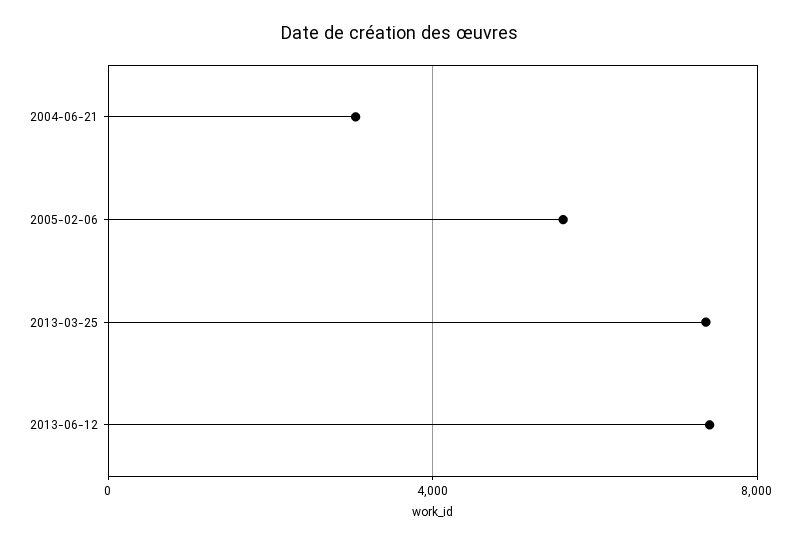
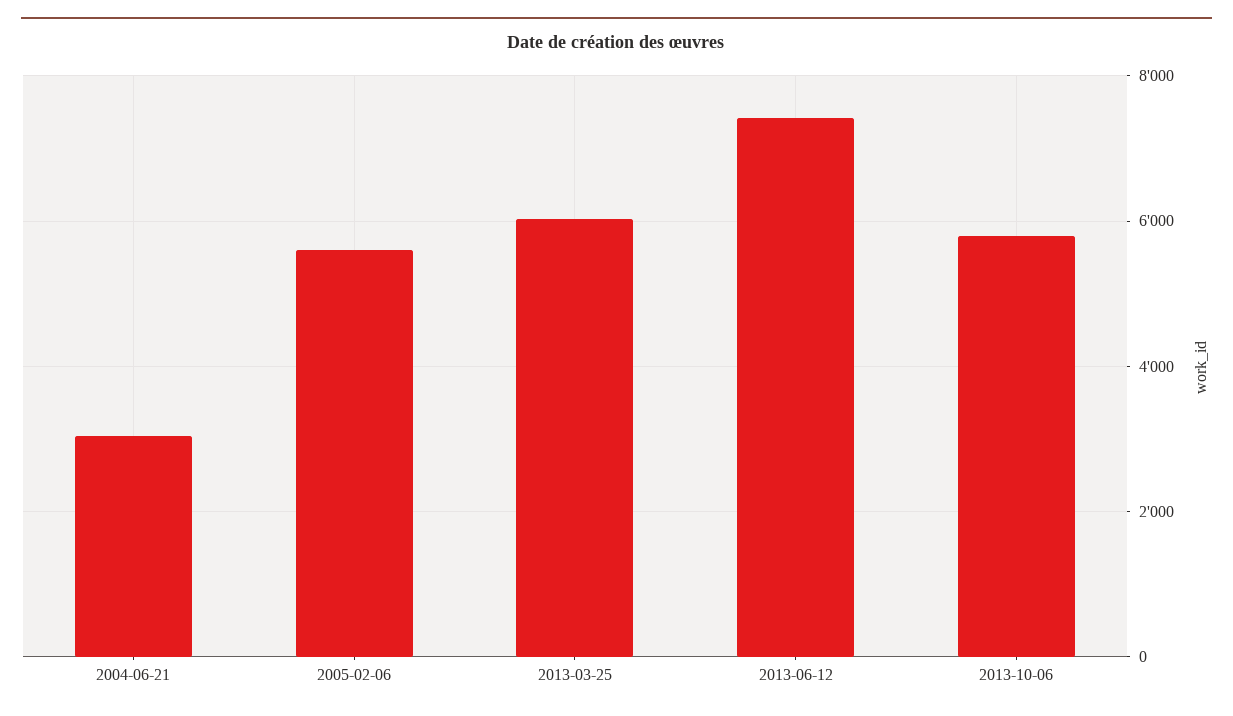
2013-03-25: 7500 -> 6000
2013-10-06: none -> 5800

